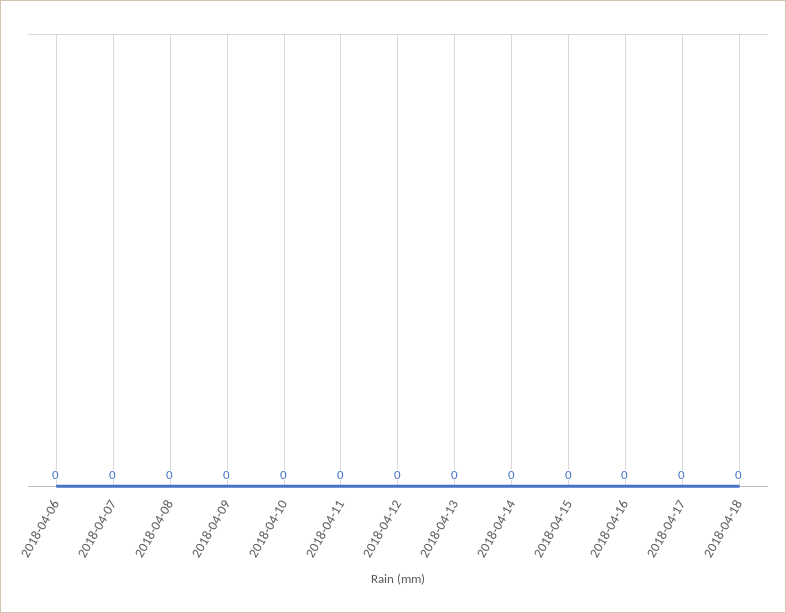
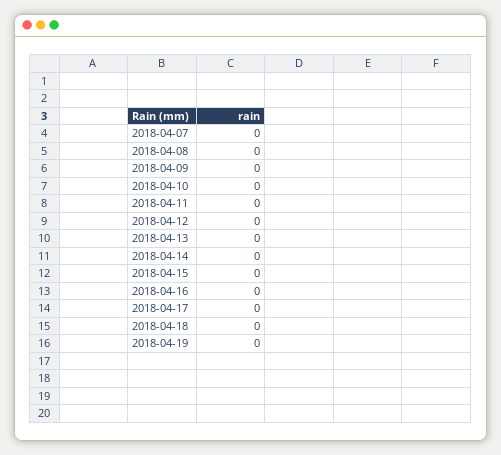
2018-04-06: 0 -> none
2018-04-19: none -> 0

